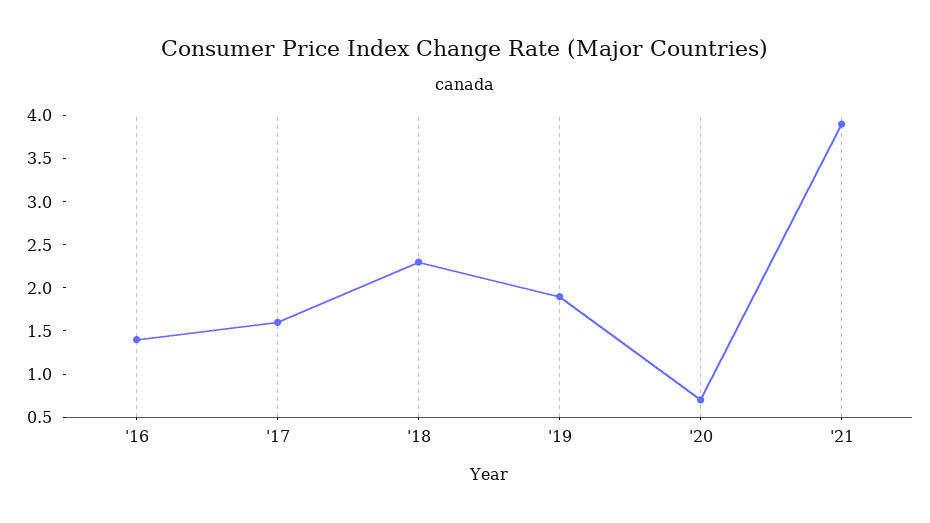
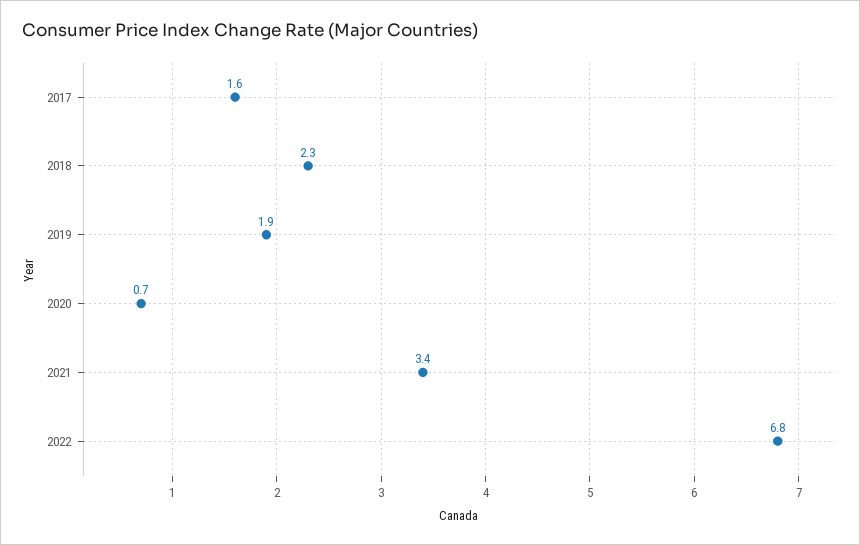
'16: 1.4 -> none
'21: 3.9 -> 3.4
2022: none -> 6.8

